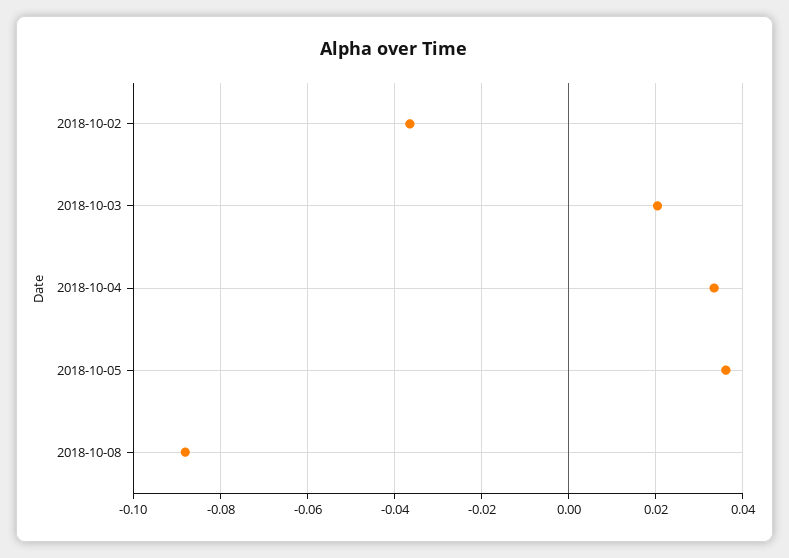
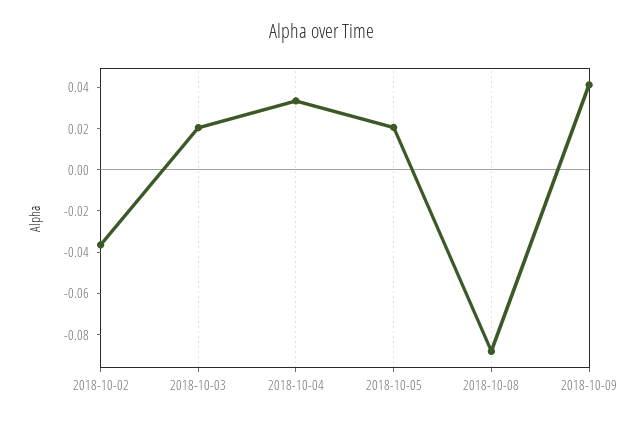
2018-10-05: 0.036 -> 0.02
2018-10-09: none -> 0.04

